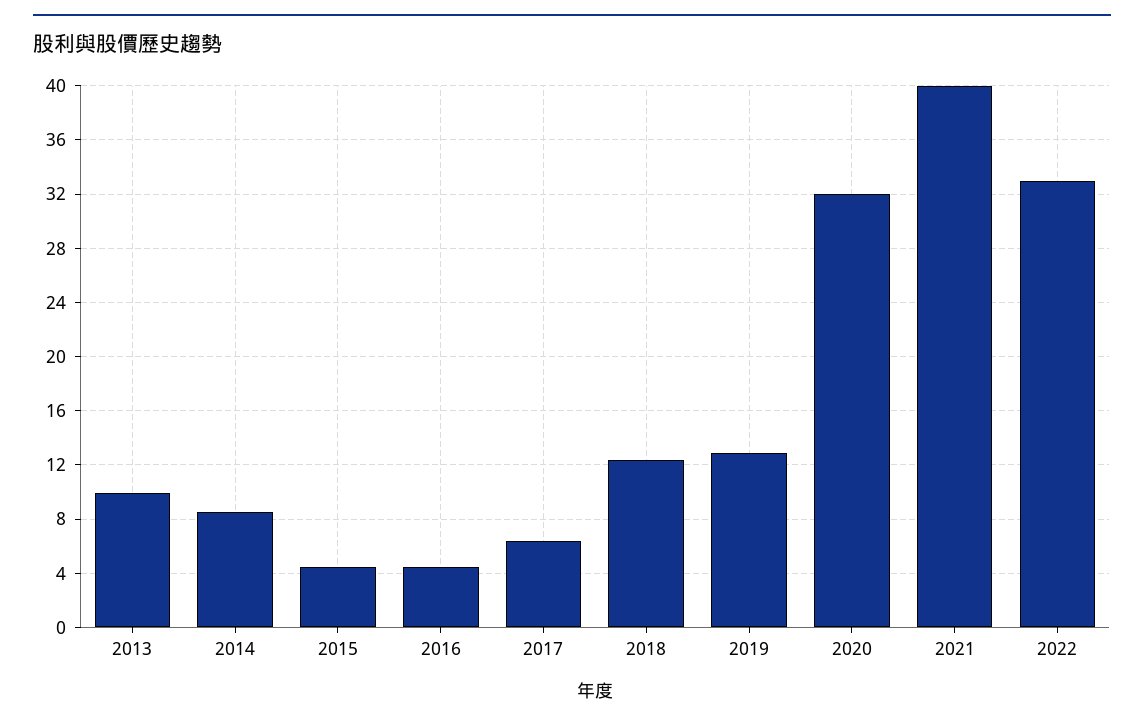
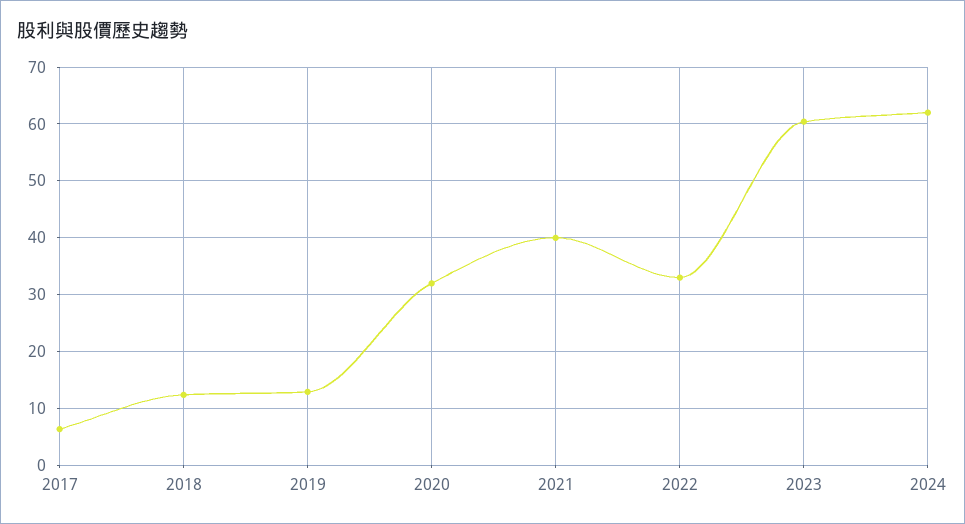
2013: 10 -> none
2014: 8.5 -> none
2015: 4.5 -> none
2016: 4.5 -> none
2023: none -> 60
2024: none -> 62

